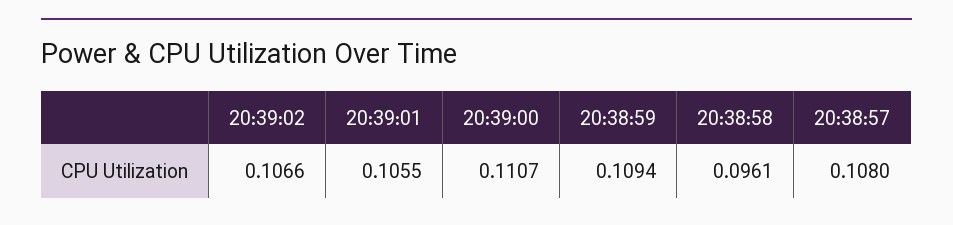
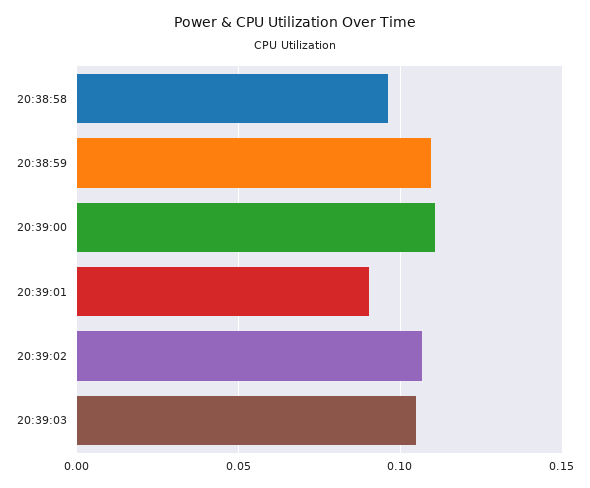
20:39:01: 0.1055 -> 0.09
20:38:57: 0.108 -> none
20:39:03: none -> 0.105

